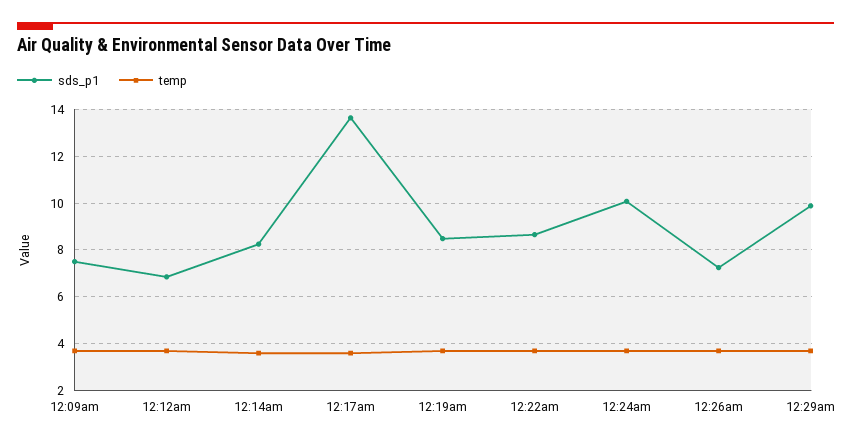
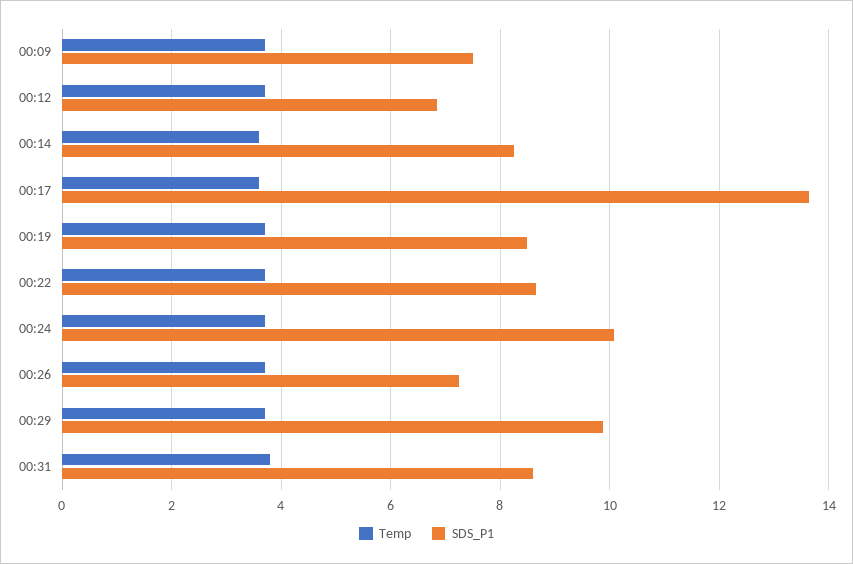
temp, 00:31: none -> 3.8
sds_p1, 00:31: none -> 8.6

